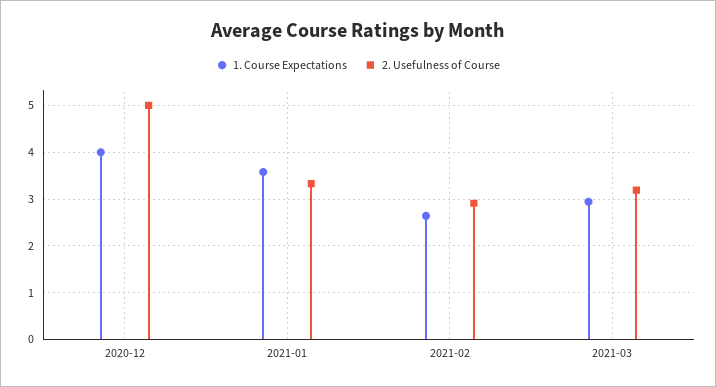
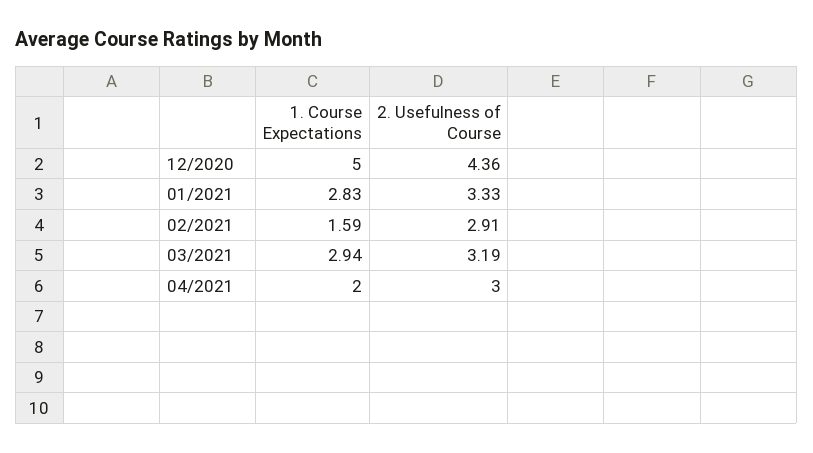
1. Course Expectations, 2020-12: 4 -> 5
2. Usefulness of Course, 2020-12: 5 -> 4.36
1. Course Expectations, 2021-01: 3.6 -> 2.83
1. Course Expectations, 2021-02: 2.6 -> 1.59
1. Course Expectations, 04/2021: none -> 2
2. Usefulness of Course, 04/2021: none -> 3

